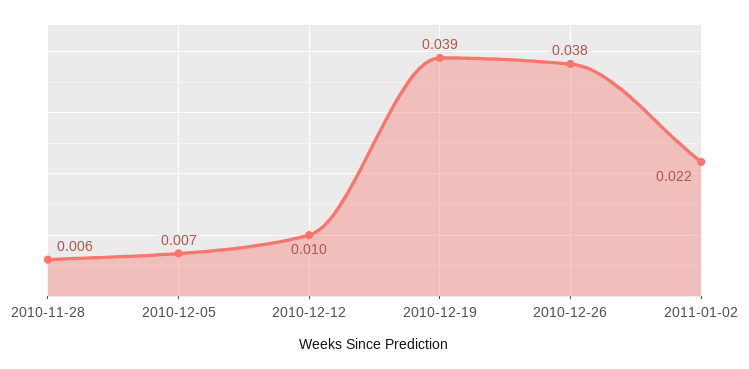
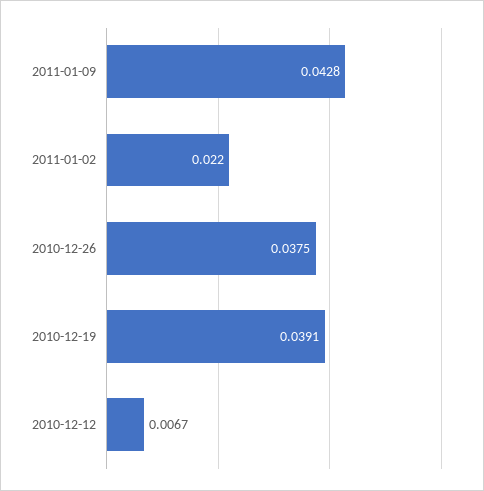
2010-11-28: 0.006 -> none
2010-12-05: 0.007 -> none
2010-12-12: 0.01 -> 0.0067
2011-01-09: none -> 0.0428

